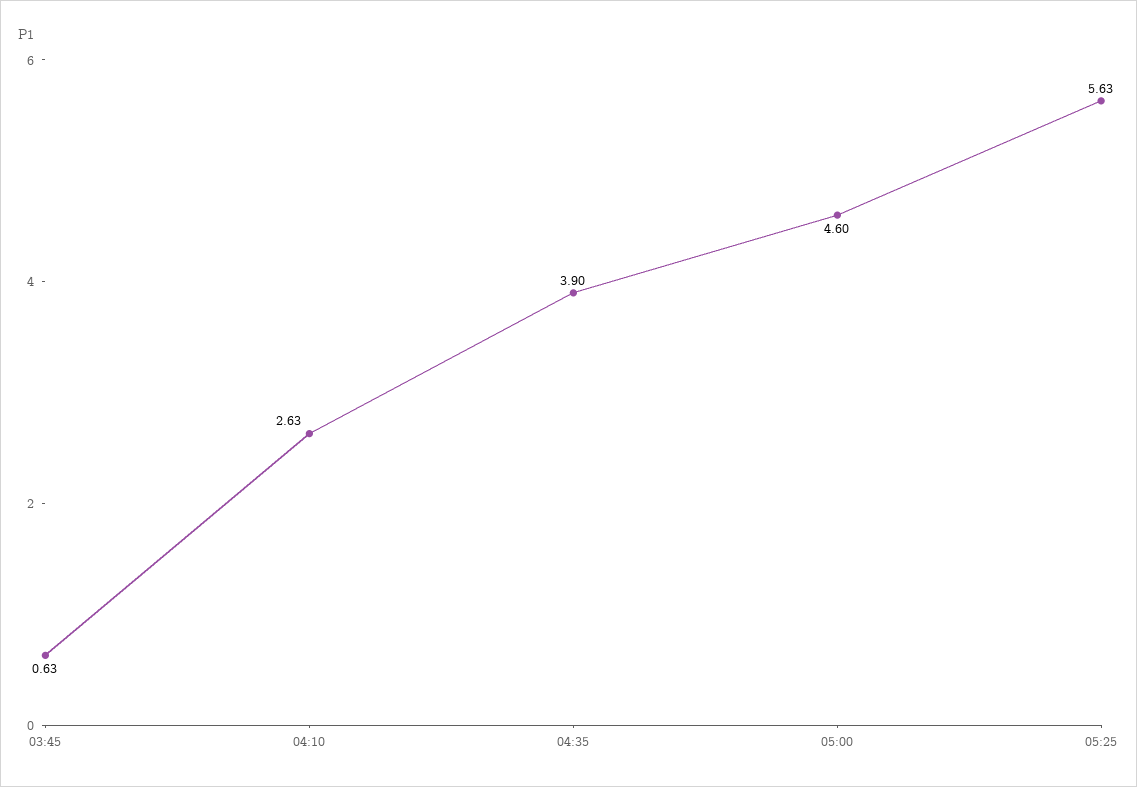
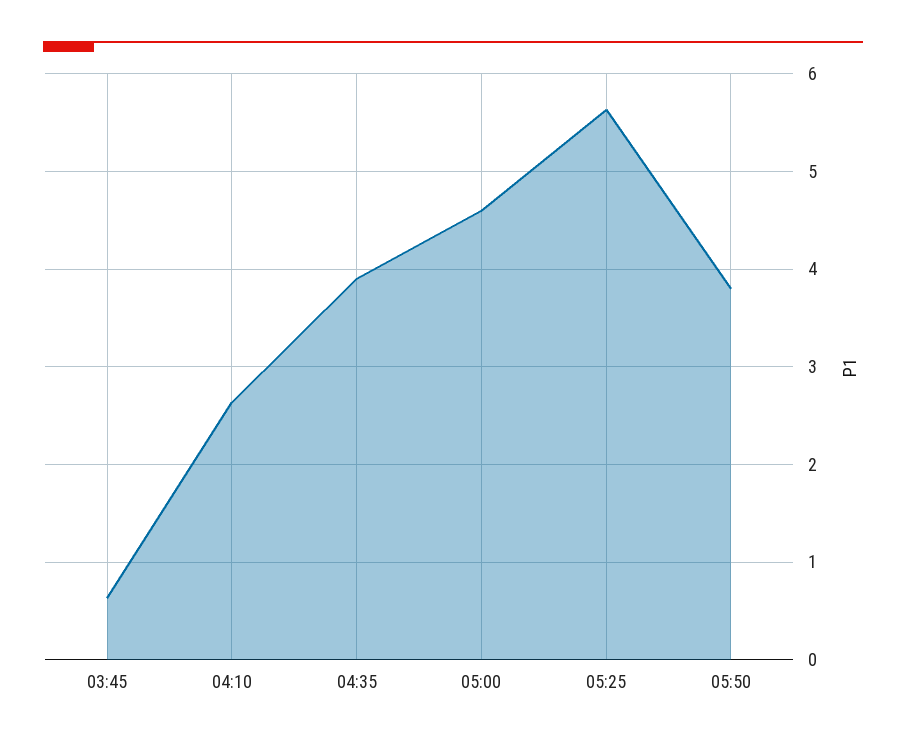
05:50: none -> 3.8

